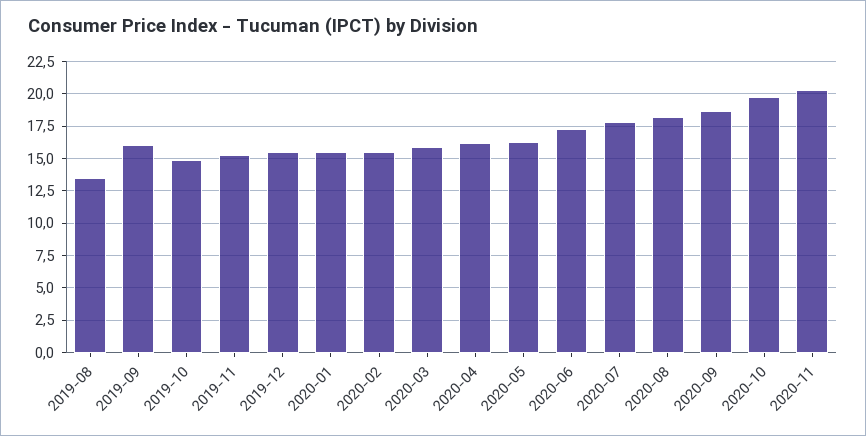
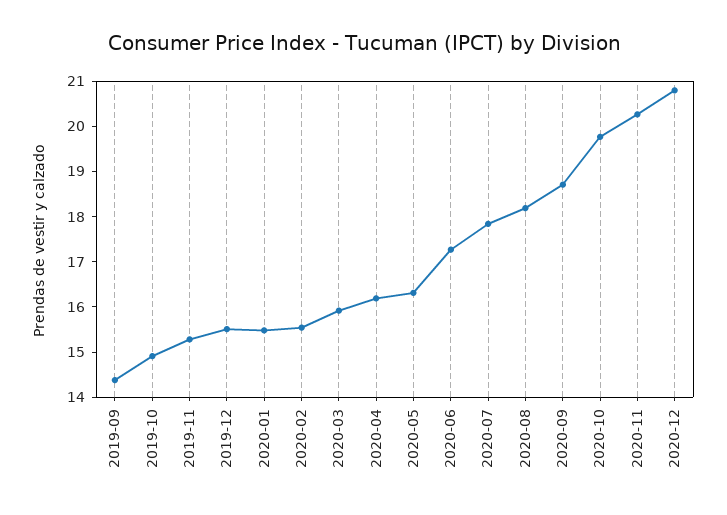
2019-08: 13.5 -> none
2019-09: 16 -> 14.4
2020-12: none -> 20.8

